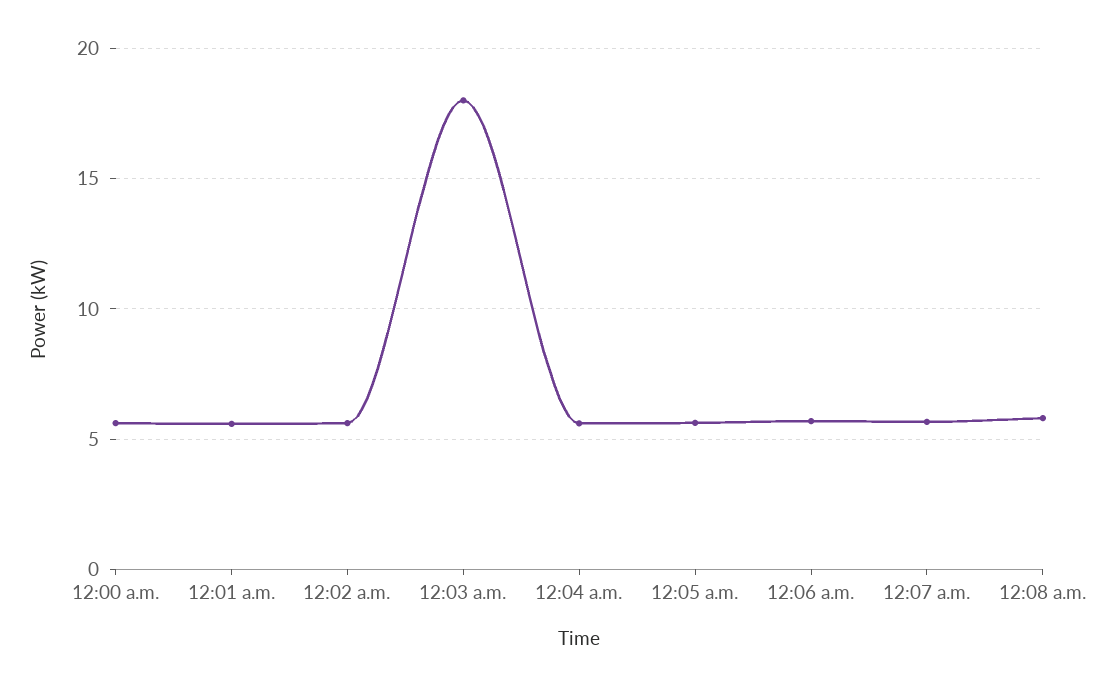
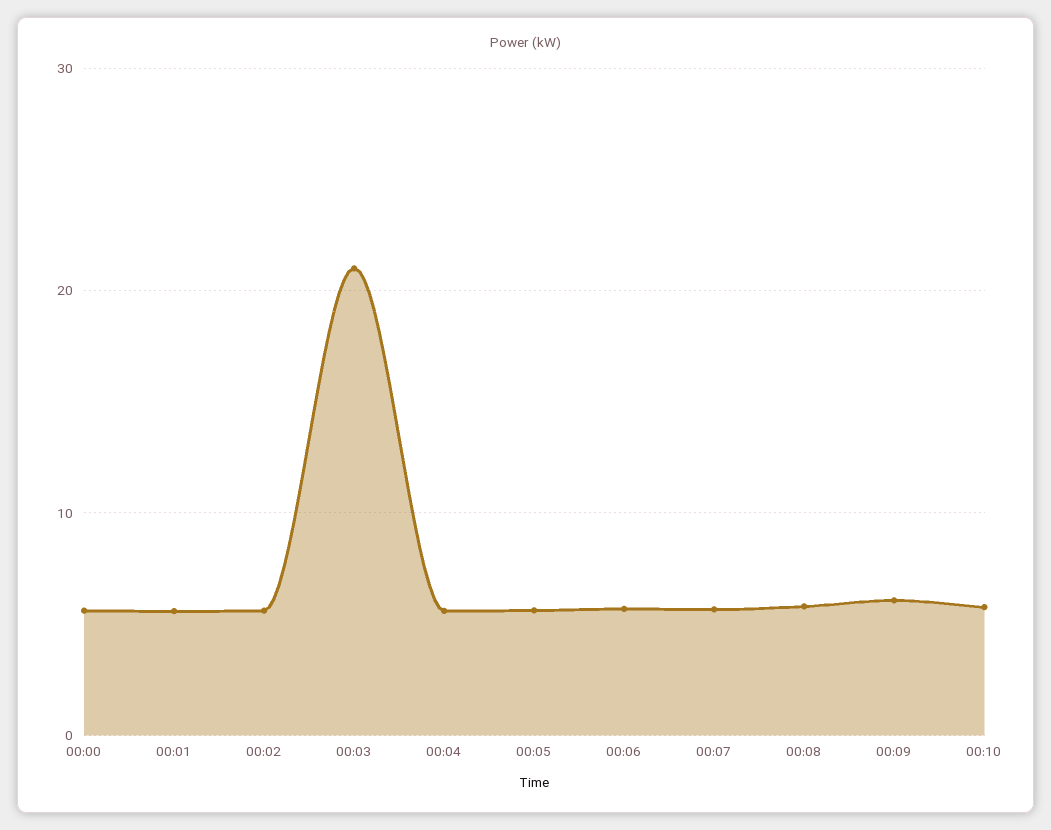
12:03 a.m.: 18 -> 21
00:09: none -> 6
00:10: none -> 6

